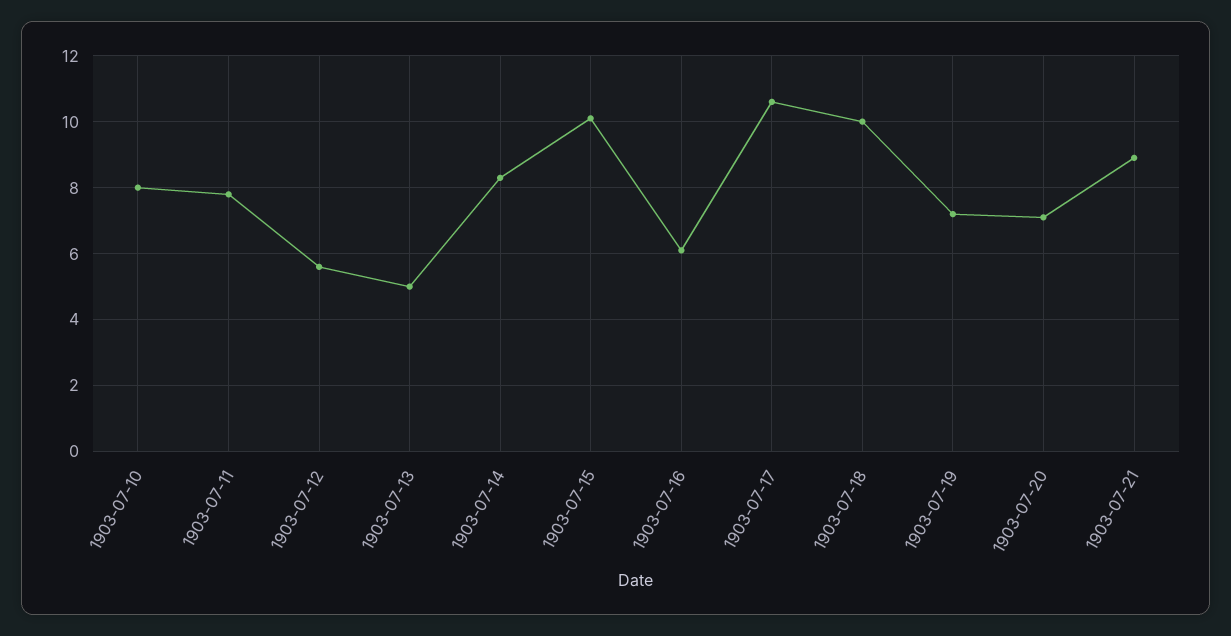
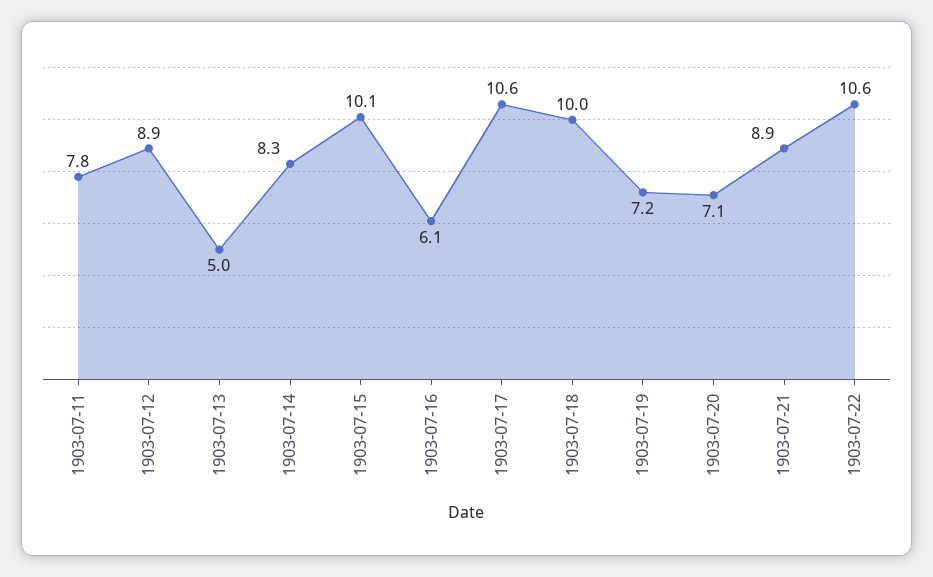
1903-07-10: 8 -> none
1903-07-12: 5.5 -> 8.9
1903-07-22: none -> 10.6

